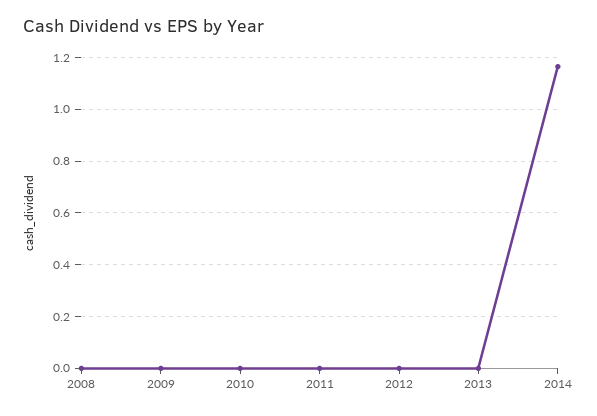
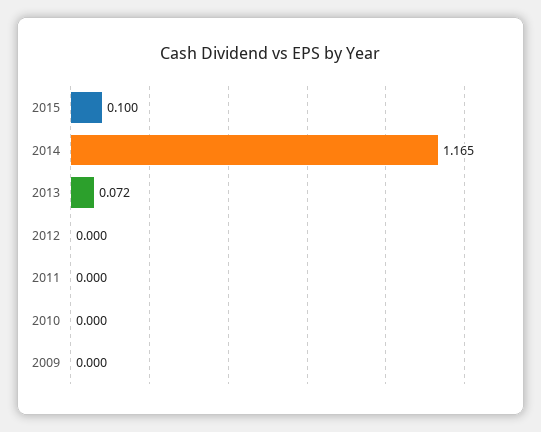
2008: 0 -> none
2013: 0 -> 0.072
2015: none -> 0.1

